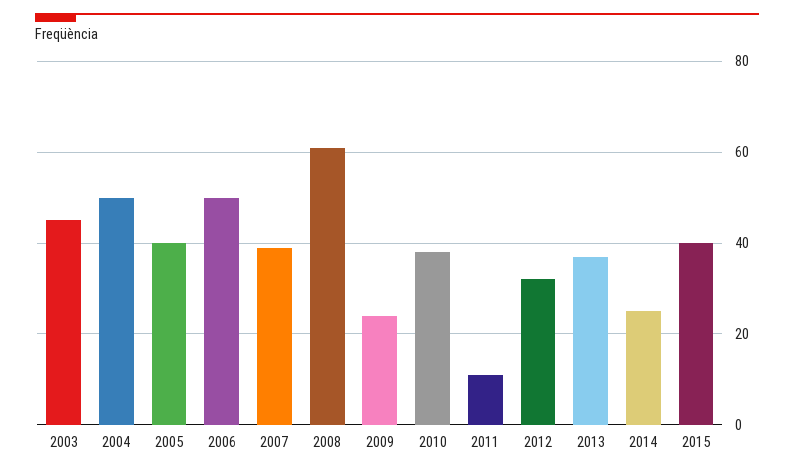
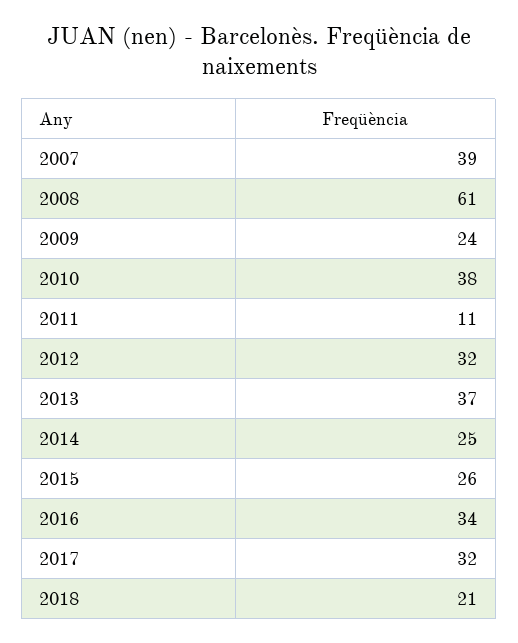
2003: 45 -> none
2004: 50 -> none
2005: 40 -> none
2006: 50 -> none
2015: 40 -> 26
2016: none -> 34
2017: none -> 32
2018: none -> 21

